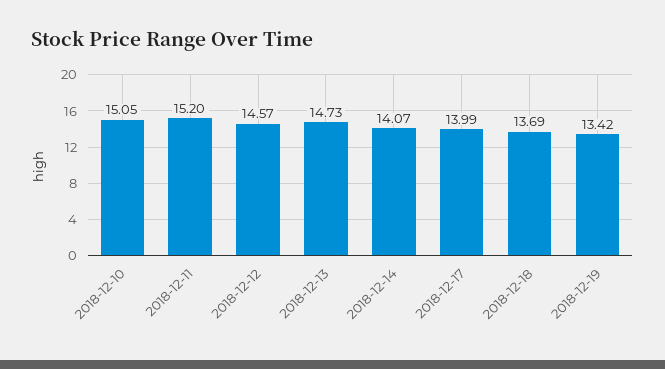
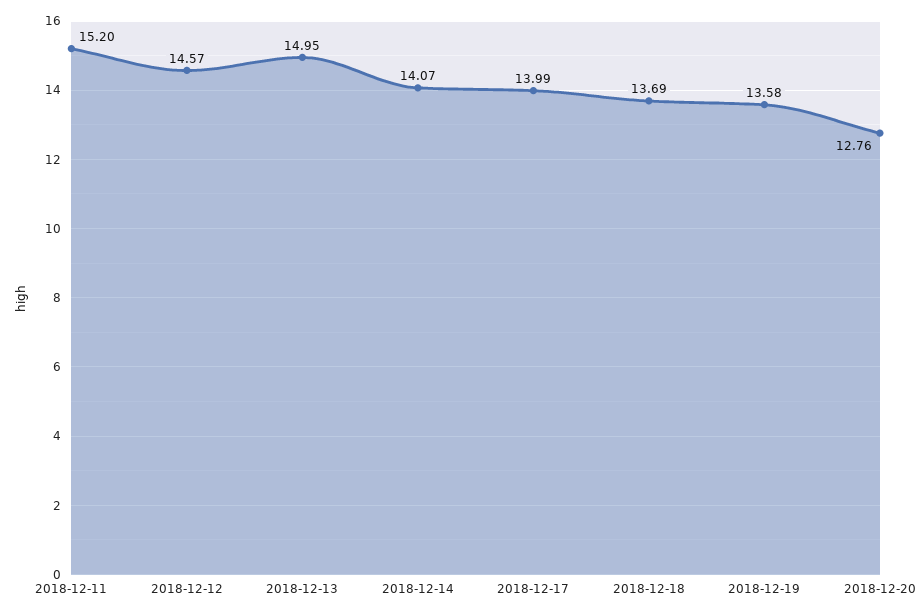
2018-12-10: 15.05 -> none
2018-12-13: 14.73 -> 14.95
2018-12-19: 13.42 -> 13.58
2018-12-20: none -> 12.76

